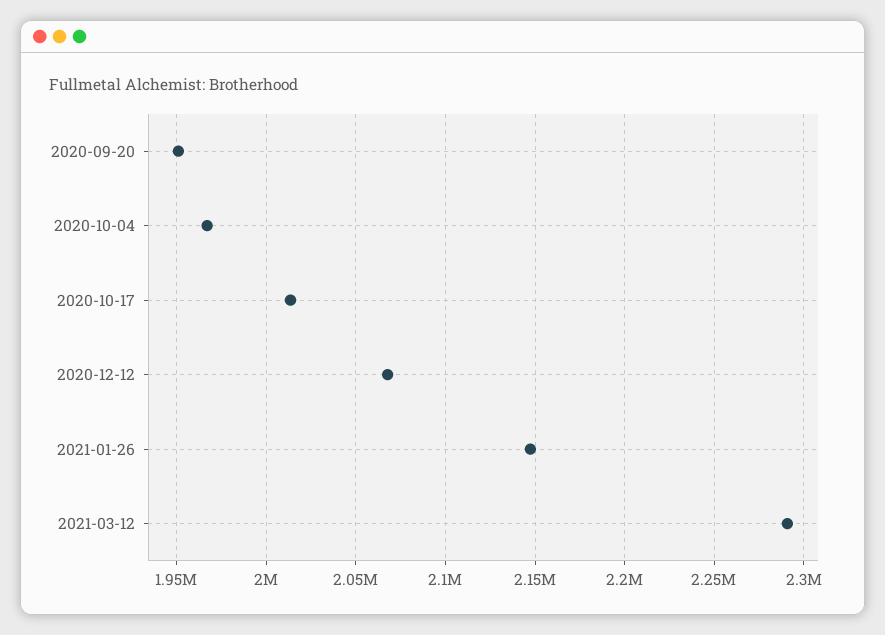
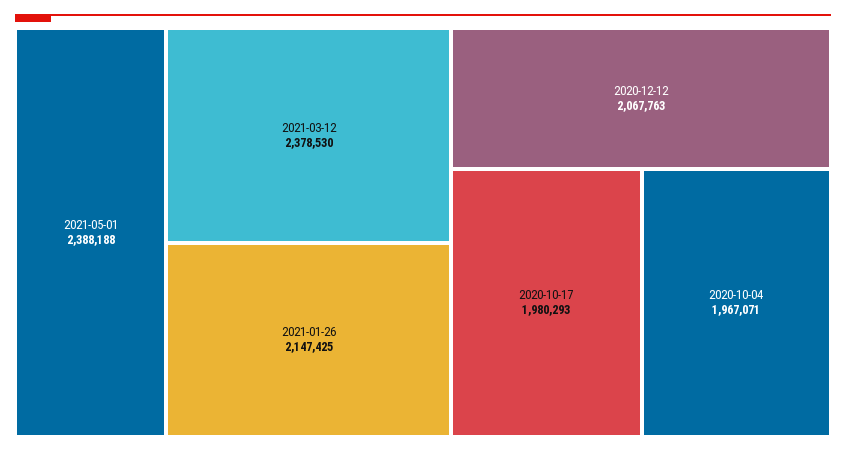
2020-09-20: 1950000 -> none
2020-10-17: 2015000 -> 1980293
2021-03-12: 2290000 -> 2378530
2021-05-01: none -> 2388188

